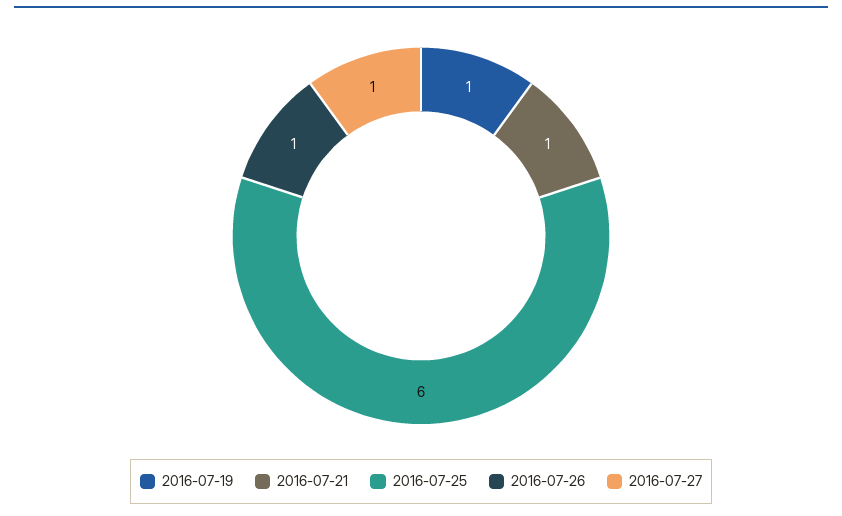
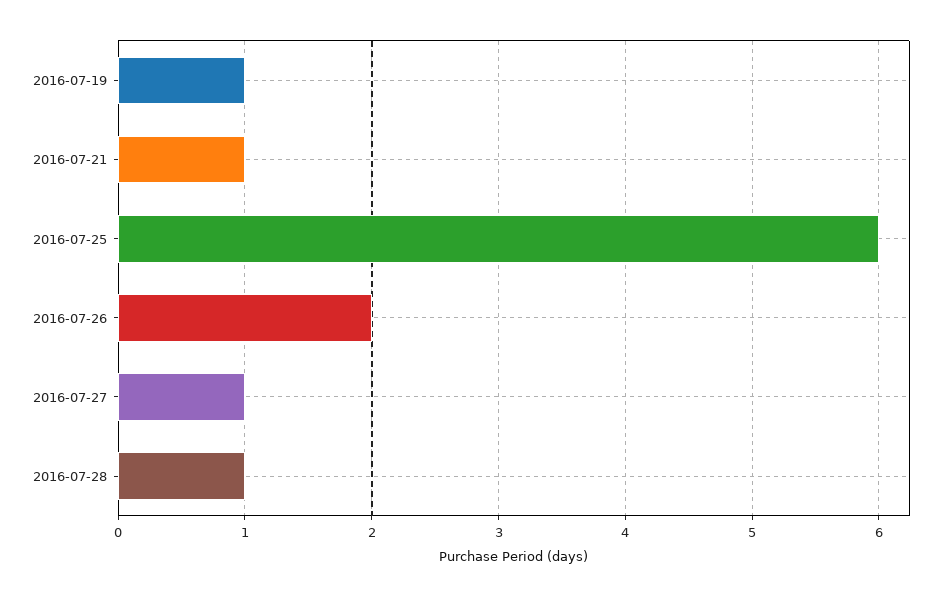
2016-07-26: 1 -> 2
2016-07-28: none -> 1

